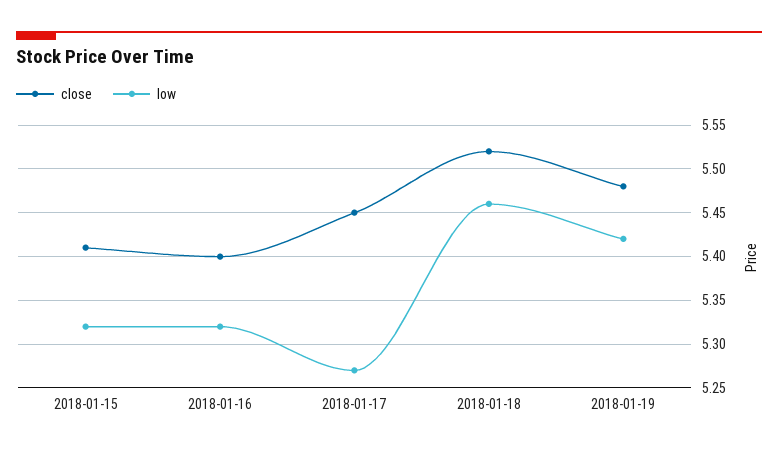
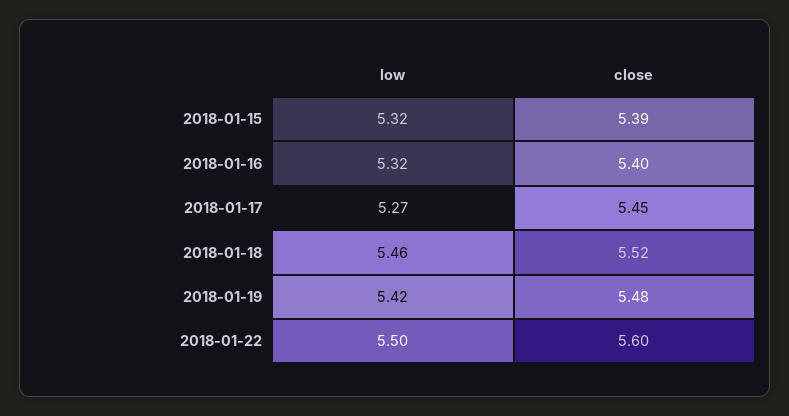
close, 2018-01-15: 5.41 -> 5.39
low, 2018-01-22: none -> 5.5
close, 2018-01-22: none -> 5.6

